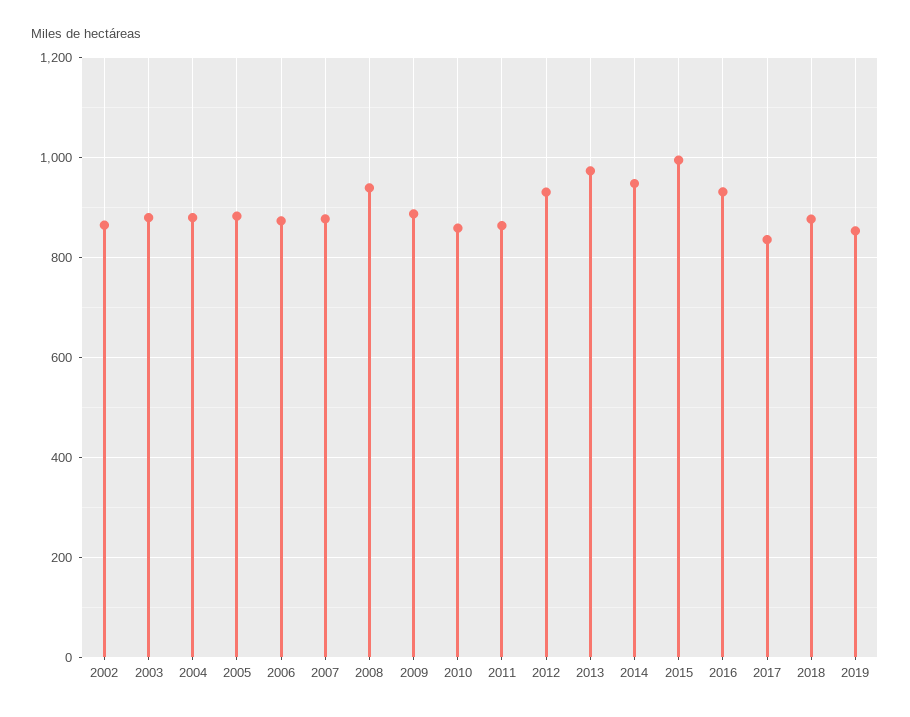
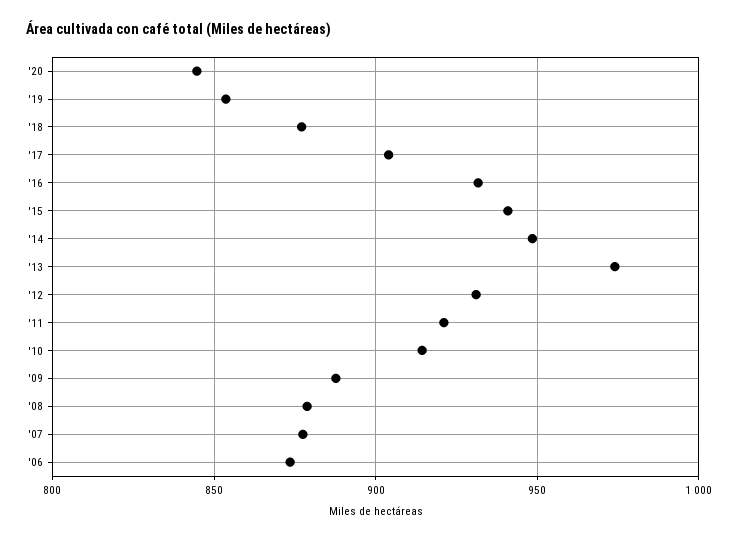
2002: 860 -> none
2003: 880 -> none
2004: 880 -> none
2005: 880 -> none
2008: 940 -> 880
2010: 860 -> 915
2011: 860 -> 920
2015: 1000 -> 940
2017: 840 -> 905
'20: none -> 845

